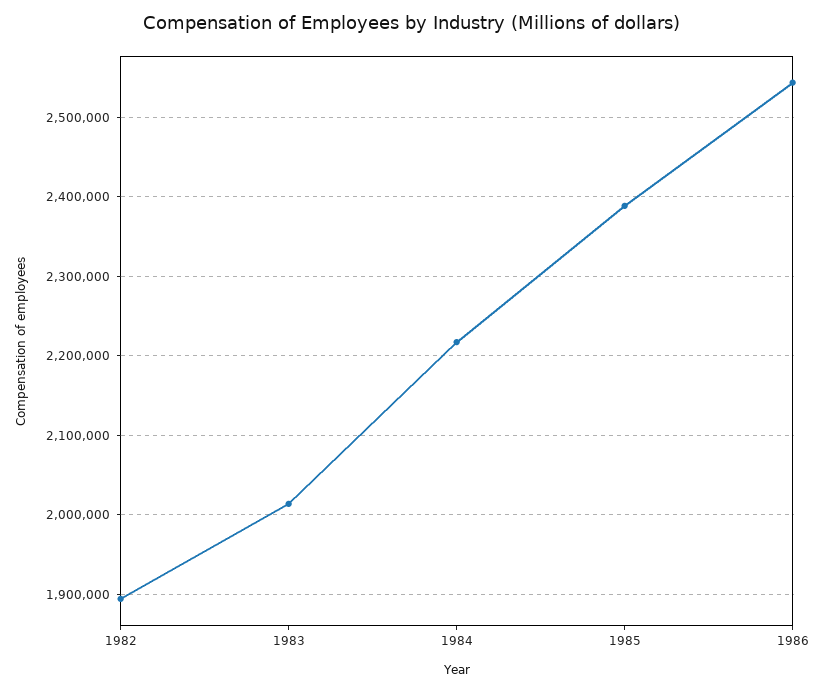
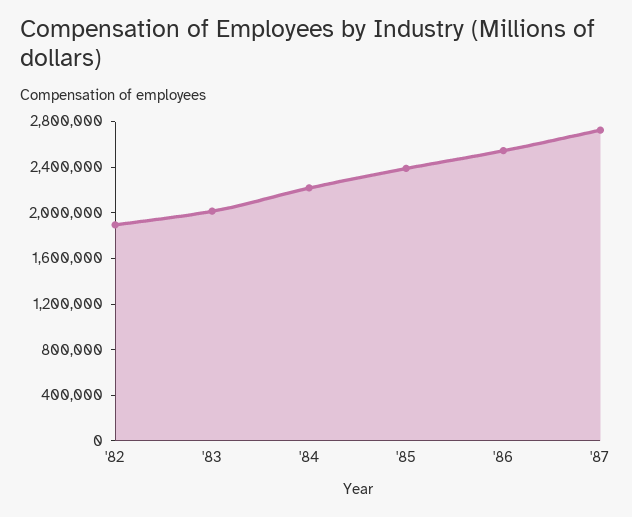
'87: none -> 2700000

